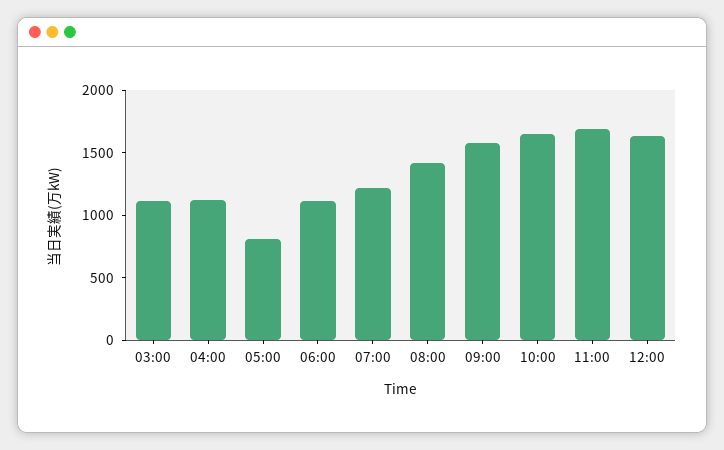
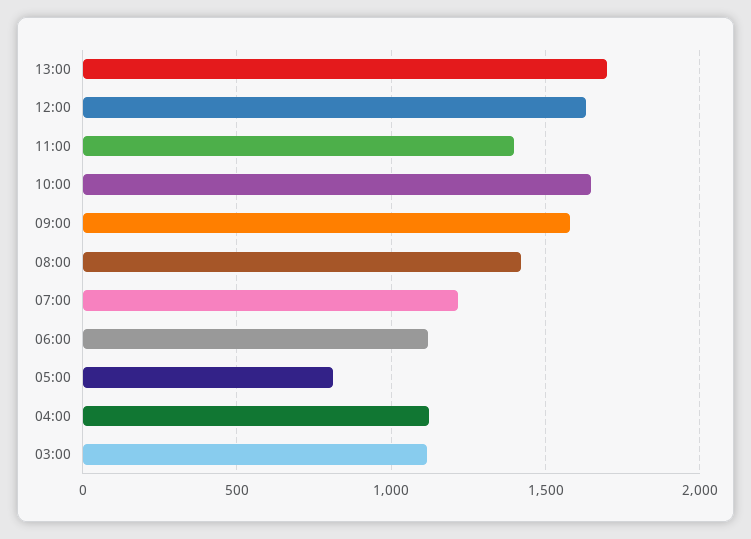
11:00: 1700 -> 1400
13:00: none -> 1700

